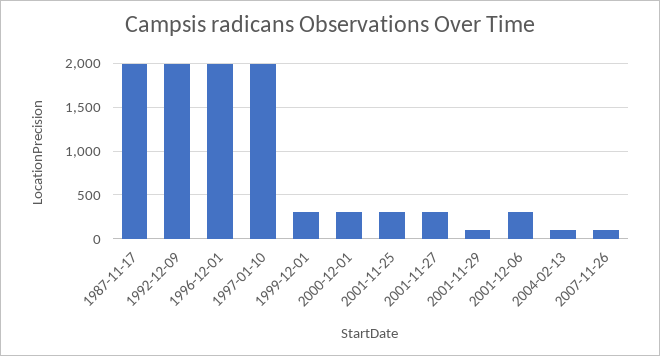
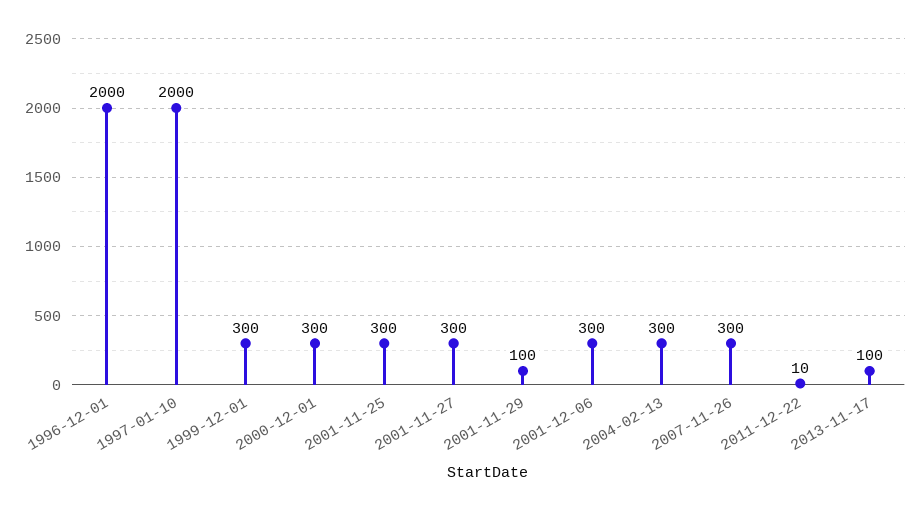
1987-11-17: 2000 -> none
1992-12-09: 2000 -> none
2004-02-13: 100 -> 300
2007-11-26: 100 -> 300
2011-12-22: none -> 10
2013-11-17: none -> 100

